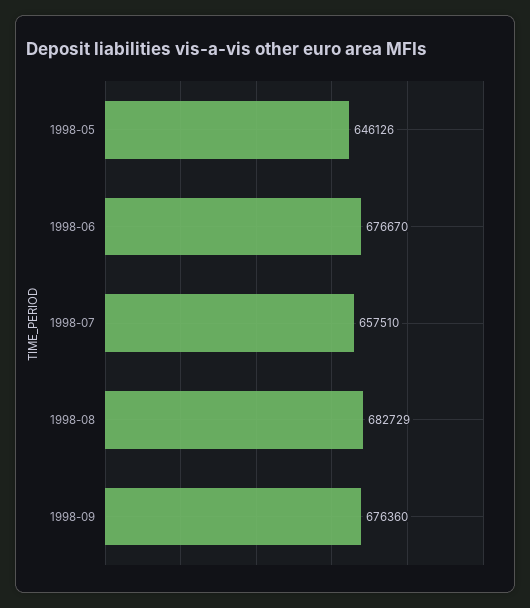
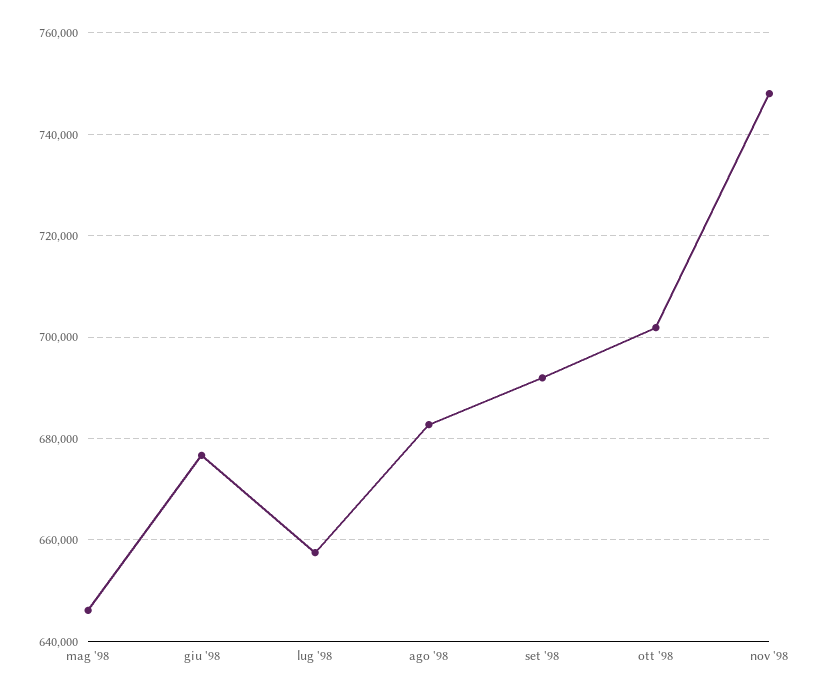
1998-09: 676360 -> 692000
ott '98: none -> 702000
nov '98: none -> 748000

